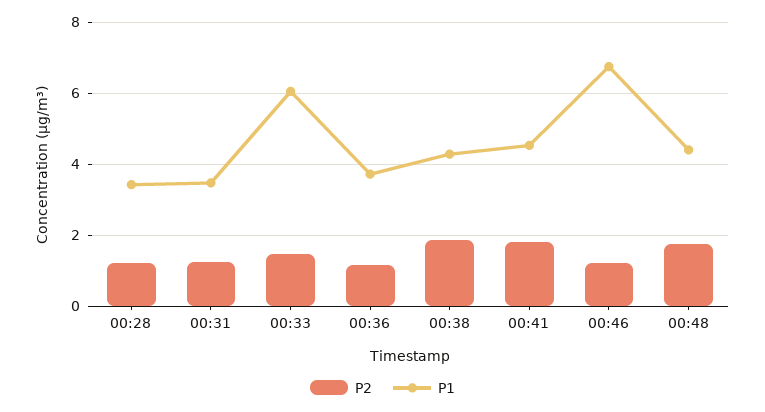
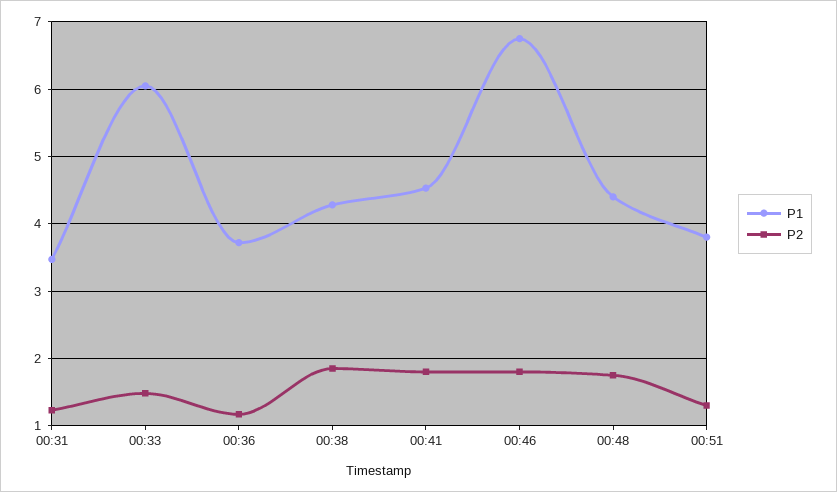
P2, 00:28: 1.2 -> none
P1, 00:28: 3.4 -> none
P2, 00:46: 1.2 -> 1.8
P1, 00:51: none -> 3.8
P2, 00:51: none -> 1.3

